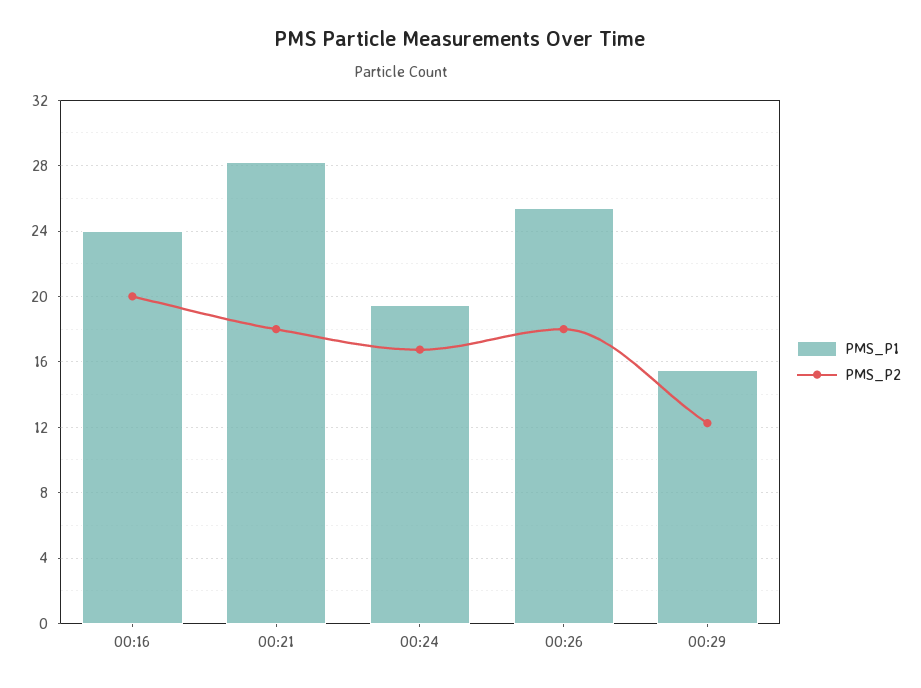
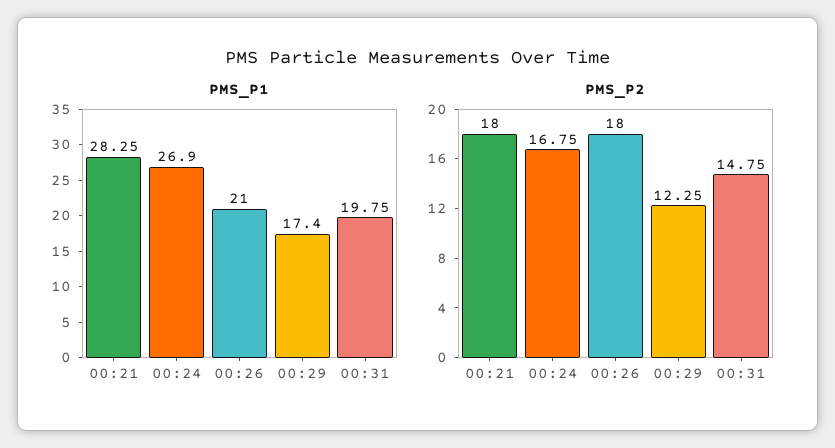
PMS_P1, 00:16: 24 -> none
PMS_P2, 00:16: 20 -> none
PMS_P1, 00:24: 19.5 -> 26.9
PMS_P1, 00:26: 25.5 -> 21
PMS_P1, 00:29: 15.5 -> 17.4
PMS_P1, 00:31: none -> 19.75
PMS_P2, 00:31: none -> 14.75

